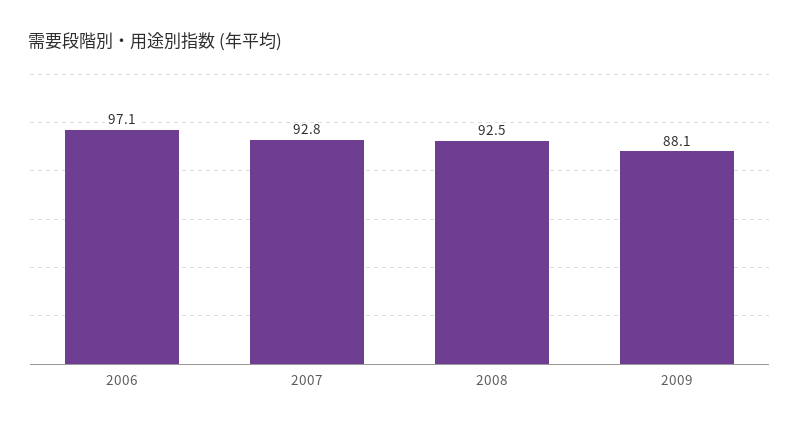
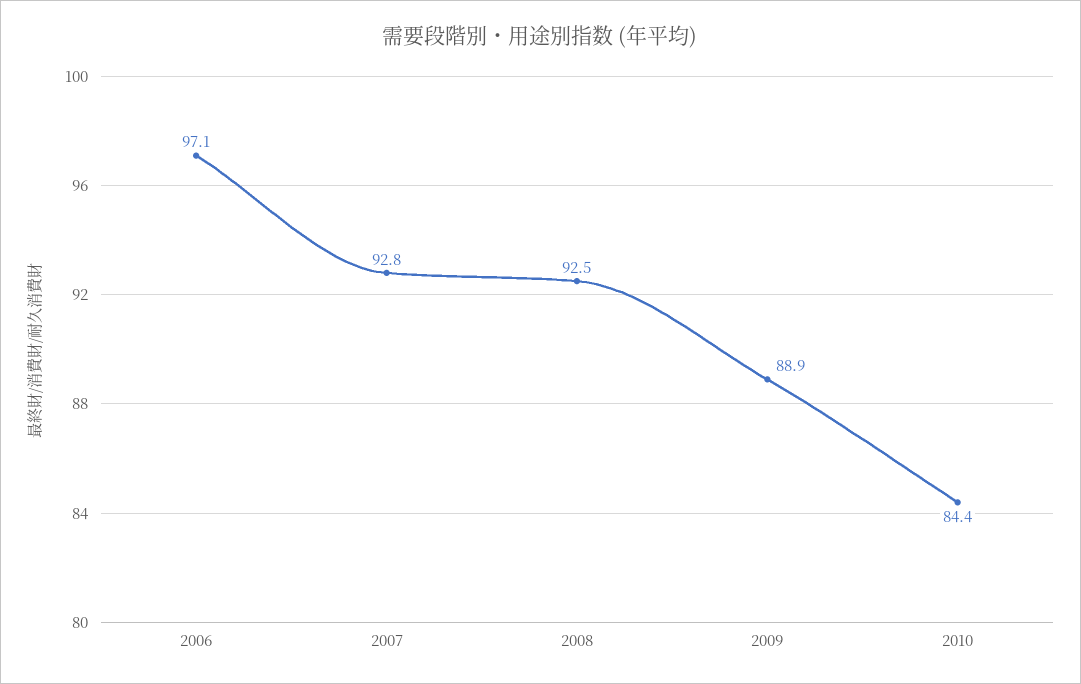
2009: 88.1 -> 88.9
2010: none -> 84.4

